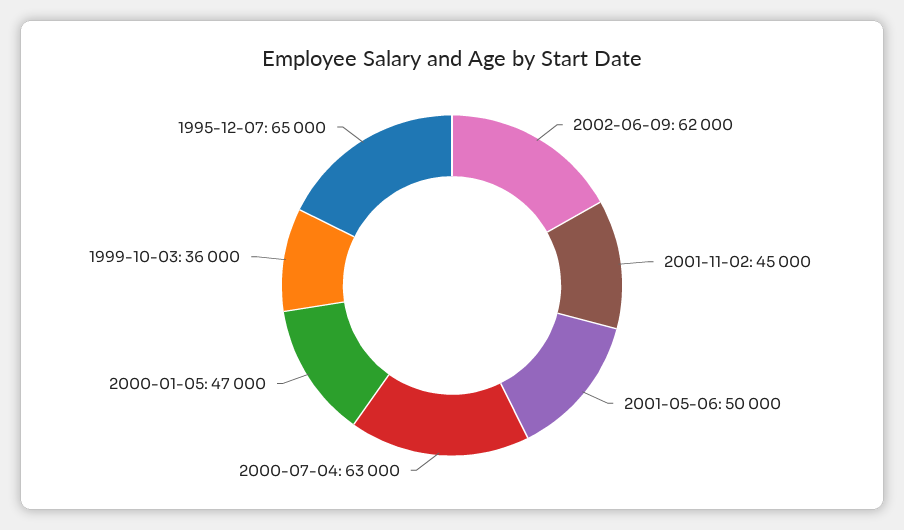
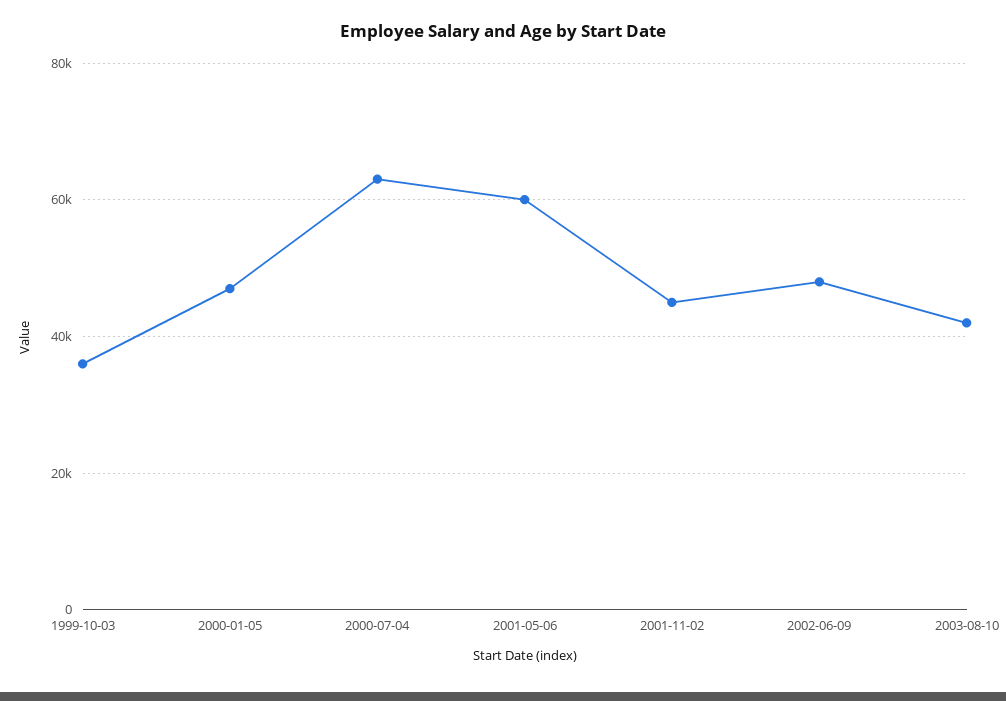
2002-06-09: 62000 -> 48000
2001-05-06: 50000 -> 60000
1995-12-07: 65000 -> none
2003-08-10: none -> 42000

